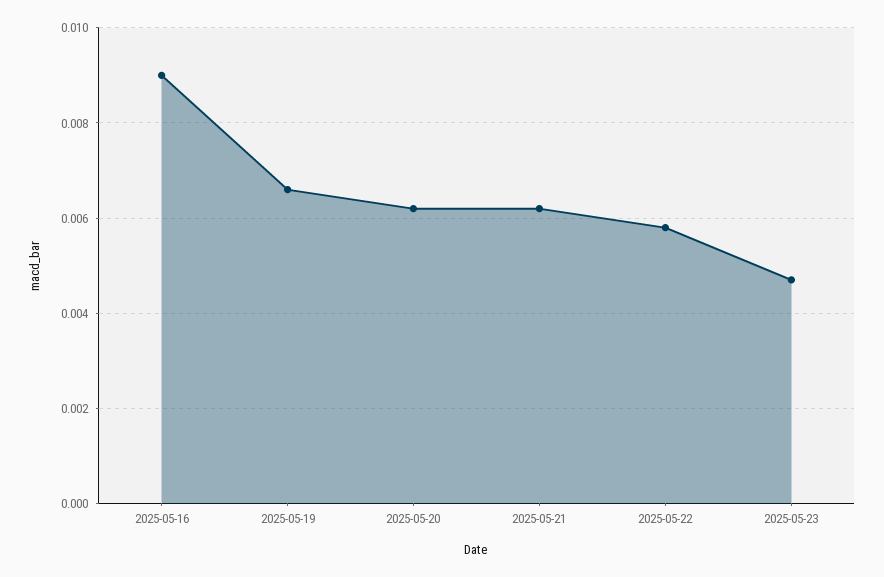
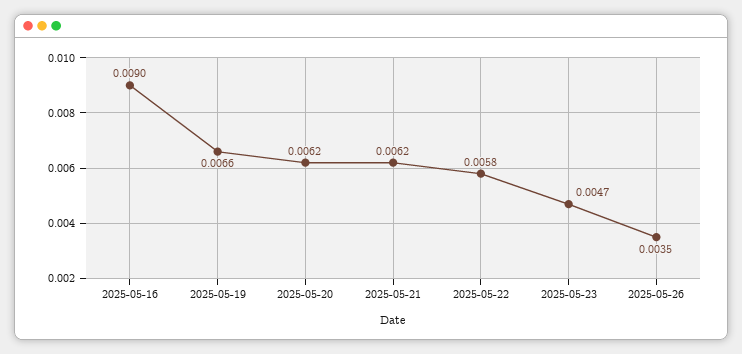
2025-05-26: none -> 0.0035

